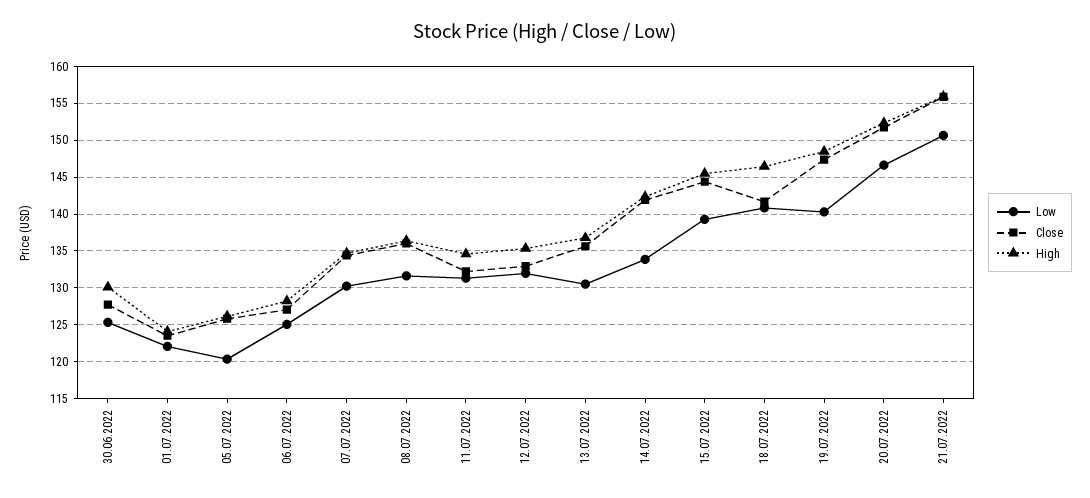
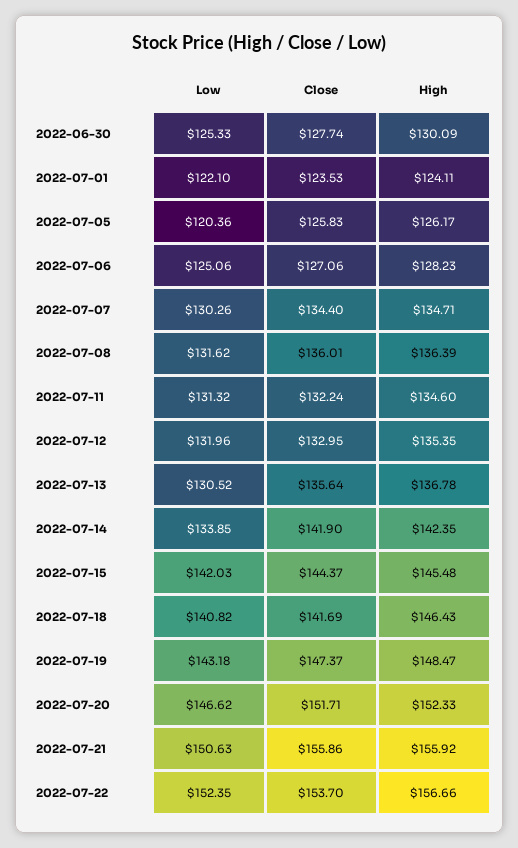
Low, 15.07.2022: 139 -> 142.03
Low, 19.07.2022: 140 -> 143.18
Low, 2022-07-22: none -> 152.35
Close, 2022-07-22: none -> 153.7
High, 2022-07-22: none -> 156.66

